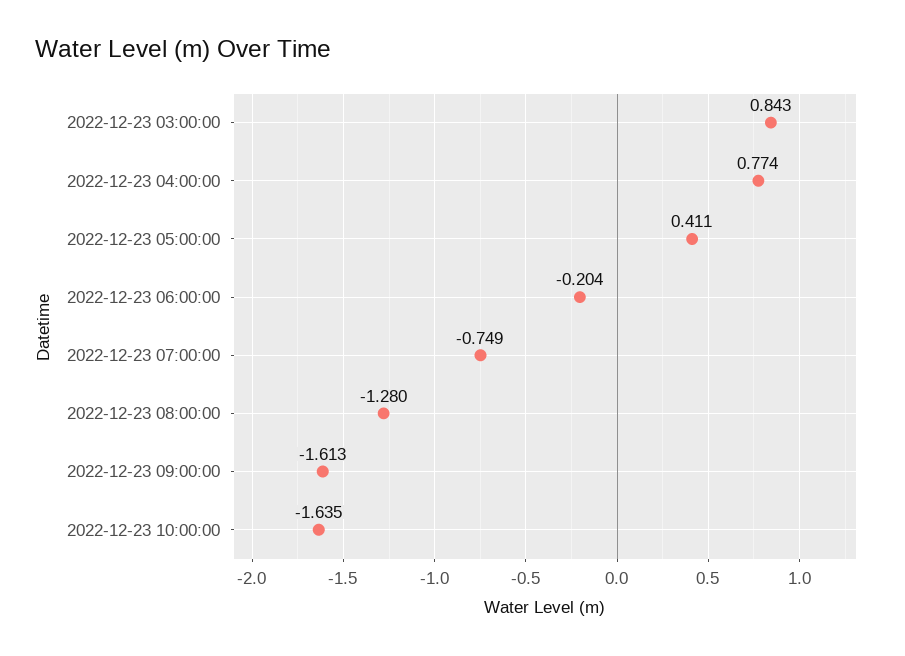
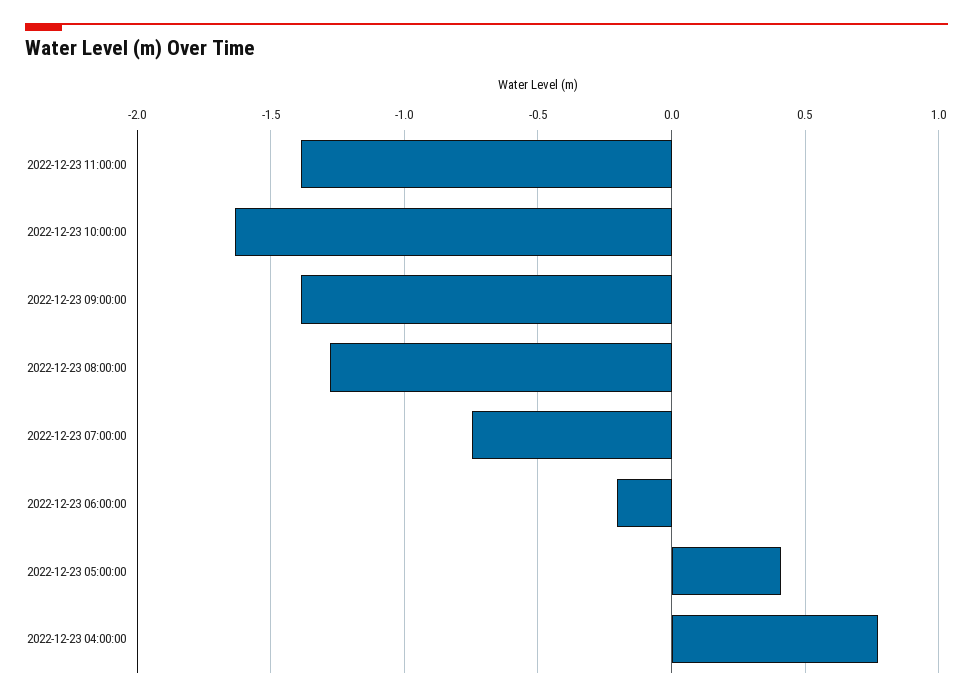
2022-12-23 03:00:00: 0.843 -> none
2022-12-23 09:00:00: -1.613 -> -1.4
2022-12-23 11:00:00: none -> -1.4

